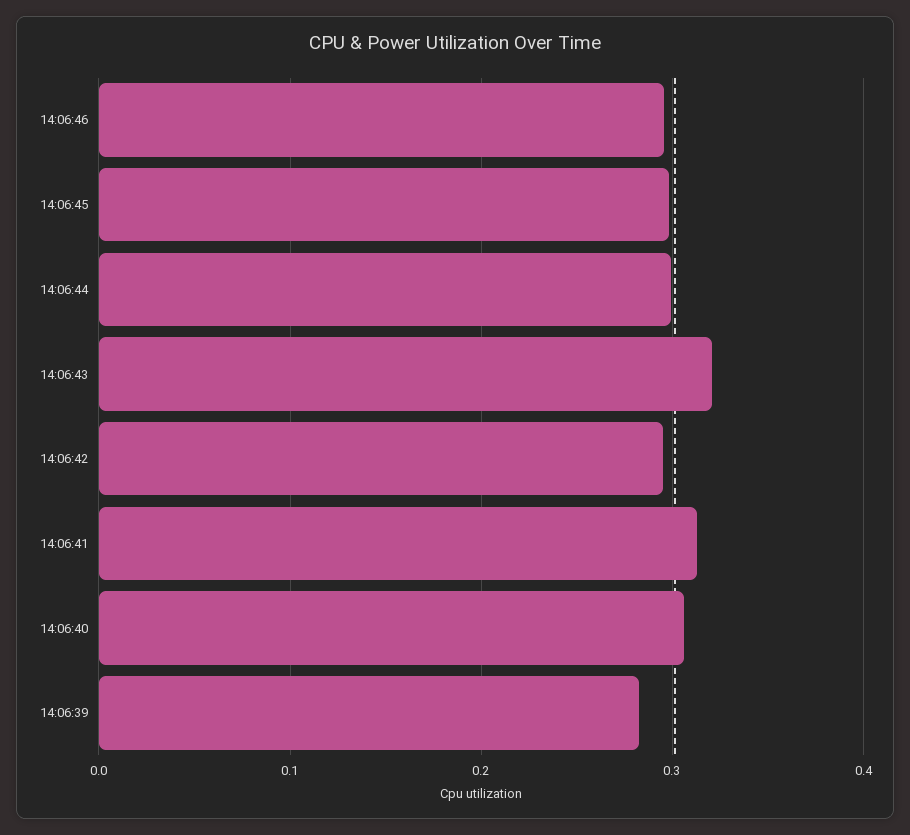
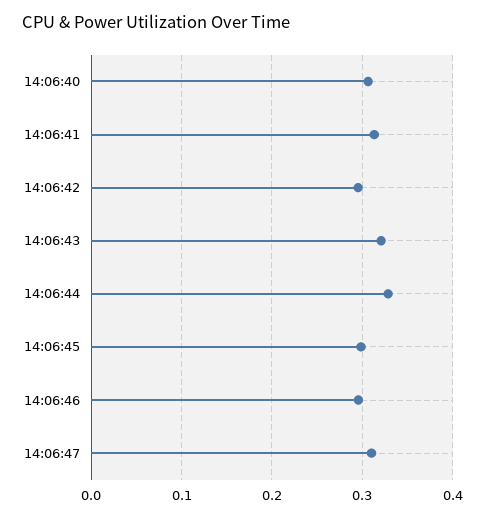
14:06:44: 0.3 -> 0.33
14:06:39: 0.28 -> none
14:06:47: none -> 0.31

